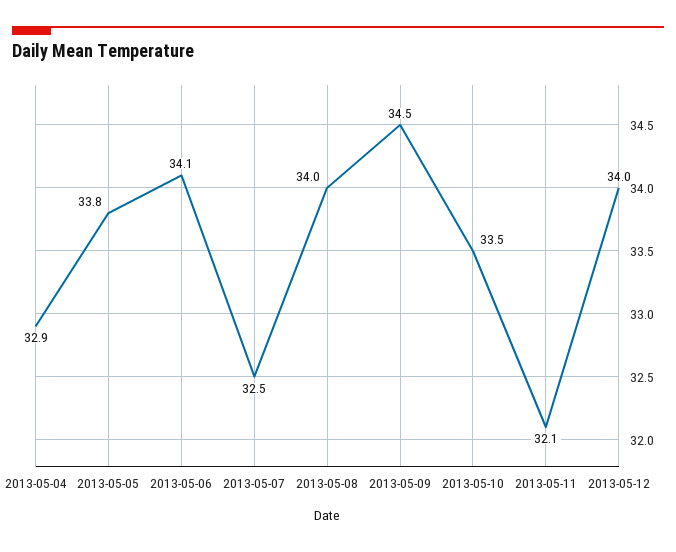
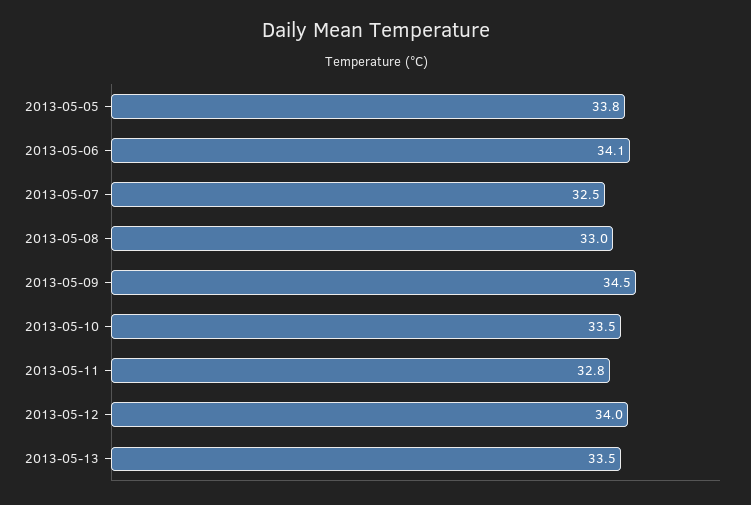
2013-05-04: 32.9 -> none
2013-05-08: 34 -> 33
2013-05-11: 32.1 -> 32.8
2013-05-13: none -> 33.5

